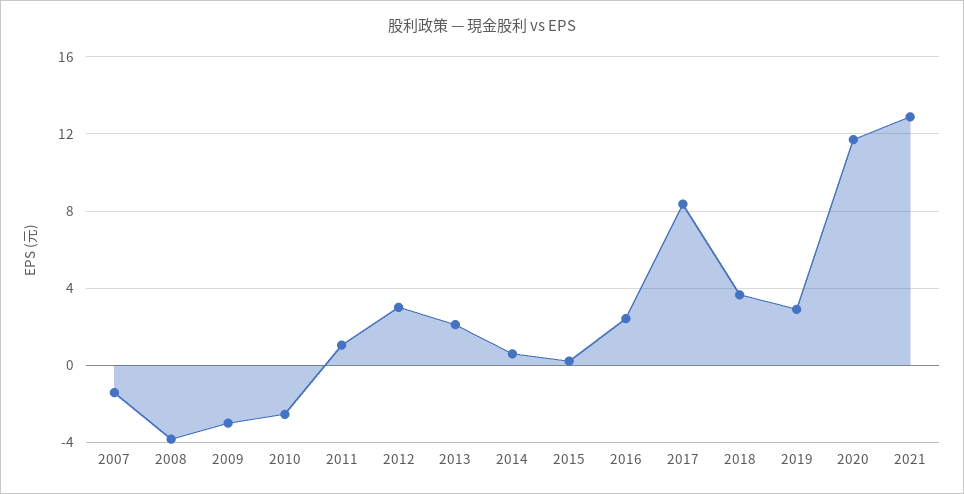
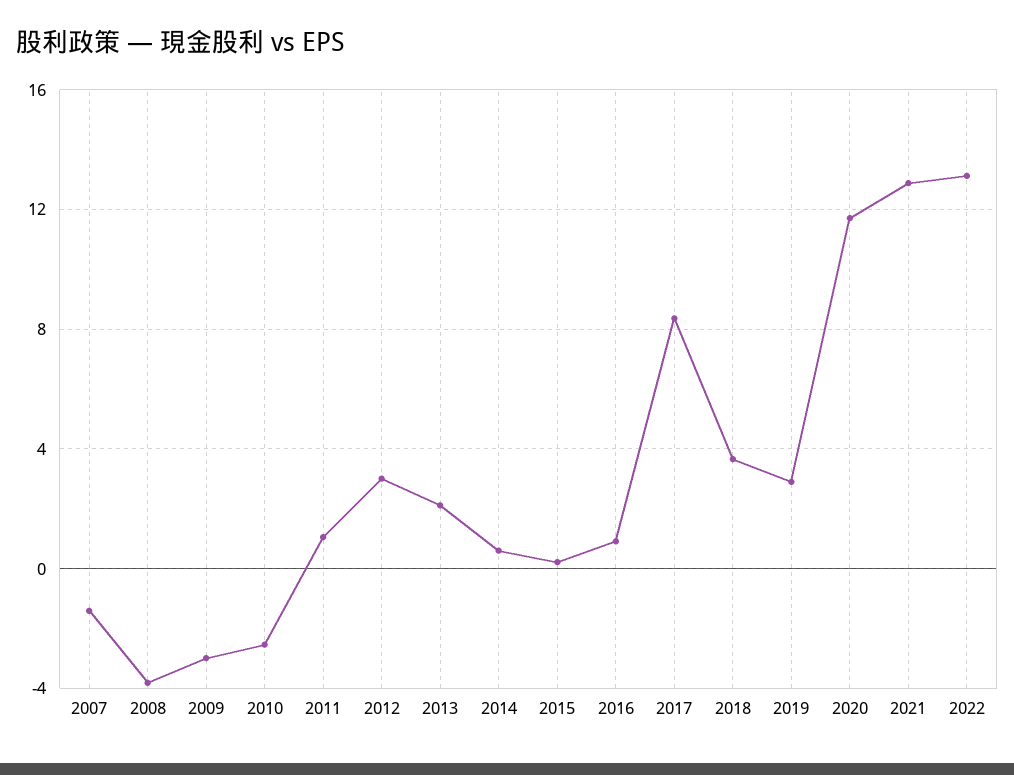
2016: 2.5 -> 1
2022: none -> 13

